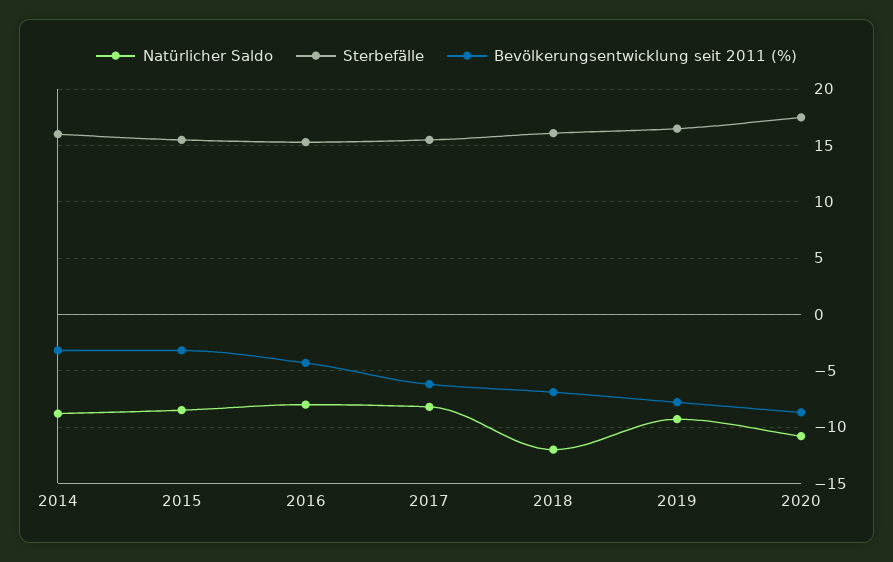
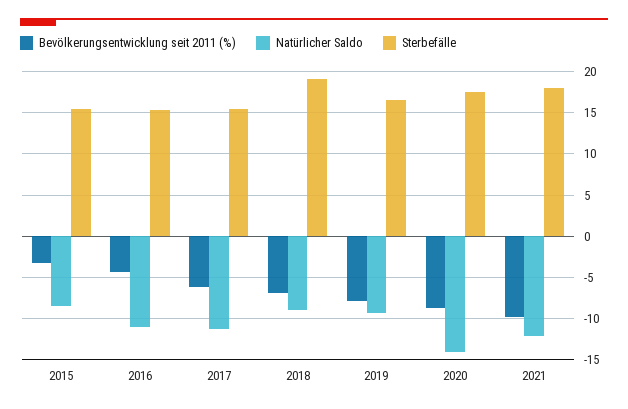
Natürlicher Saldo, 2014: -9 -> none
Sterbefälle, 2014: 16 -> none
Bevölkerungsentwicklung seit 2011 (%), 2014: -3 -> none
Natürlicher Saldo, 2016: -8 -> -11
Natürlicher Saldo, 2017: -8 -> -11
Natürlicher Saldo, 2018: -12 -> -9
Sterbefälle, 2018: 16 -> 19
Natürlicher Saldo, 2020: -11 -> -14
Bevölkerungsentwicklung seit 2011 (%), 2021: none -> -10
Natürlicher Saldo, 2021: none -> -12
Sterbefälle, 2021: none -> 18

